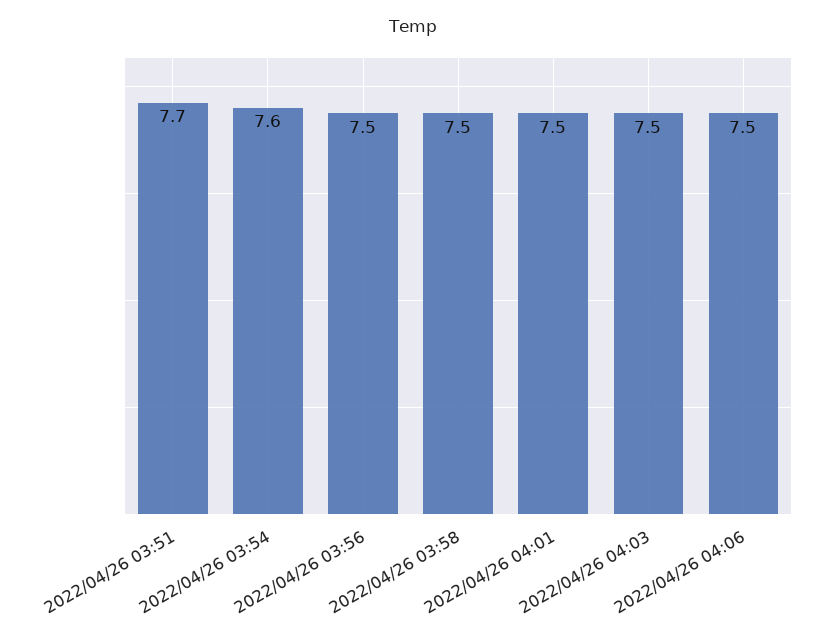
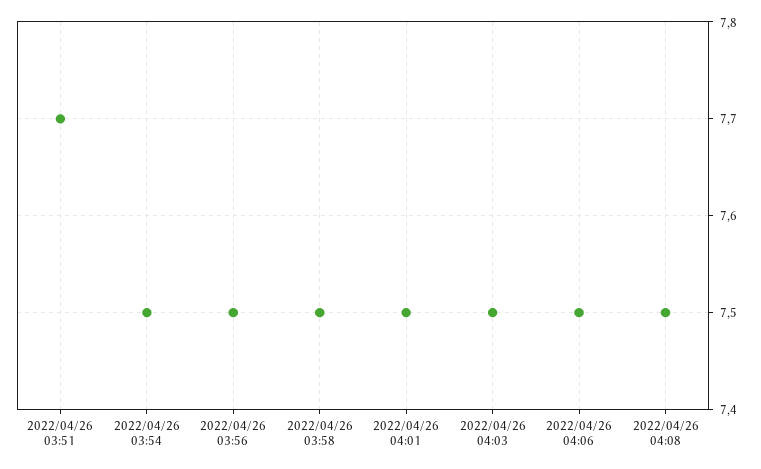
2022/04/26 03:54: 7.6 -> 7.5
2022/04/26 04:08: none -> 7.5

